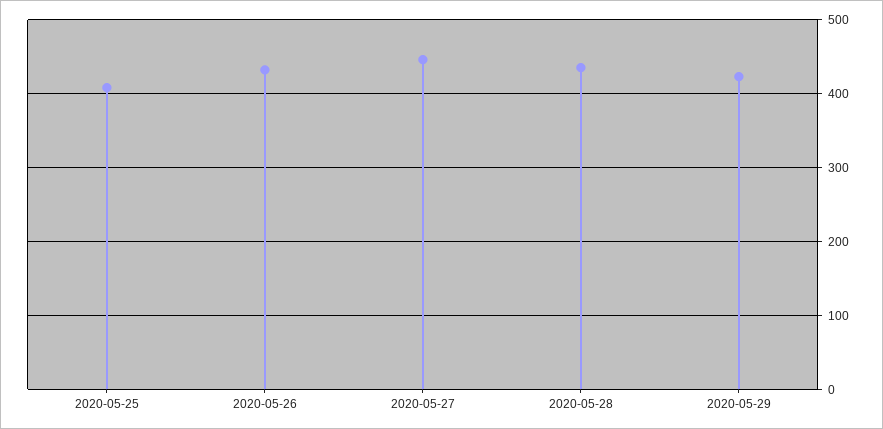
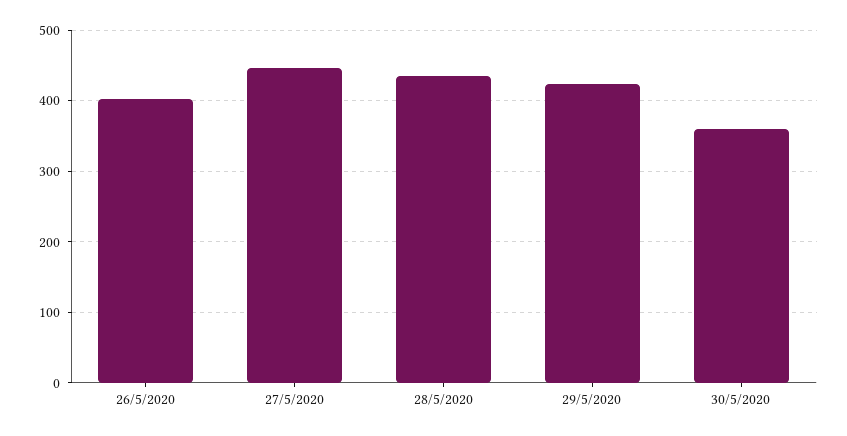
2020-05-25: 410 -> none
2020-05-26: 430 -> 400
30/5/2020: none -> 360

